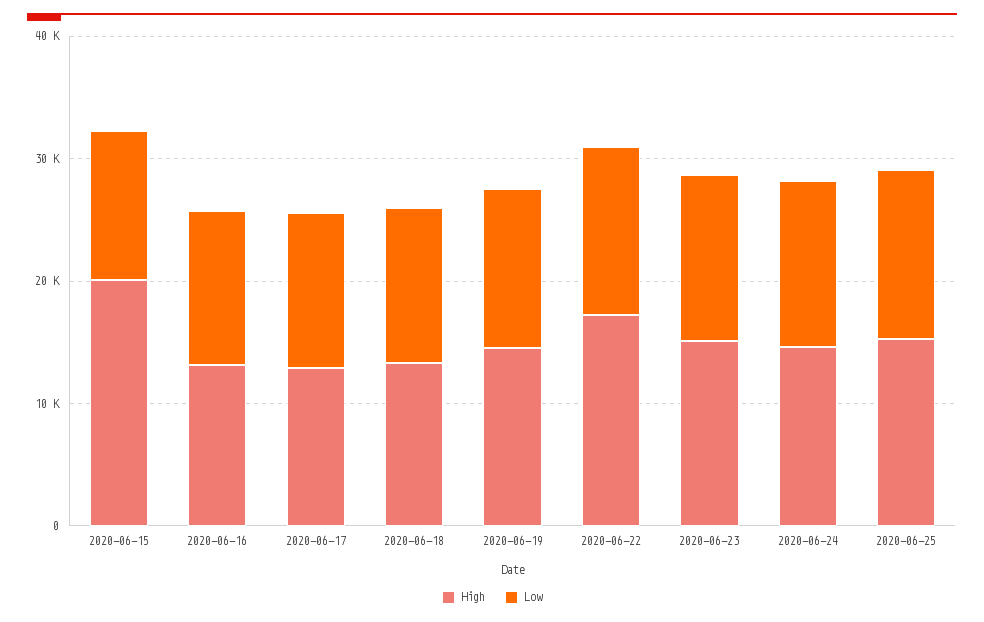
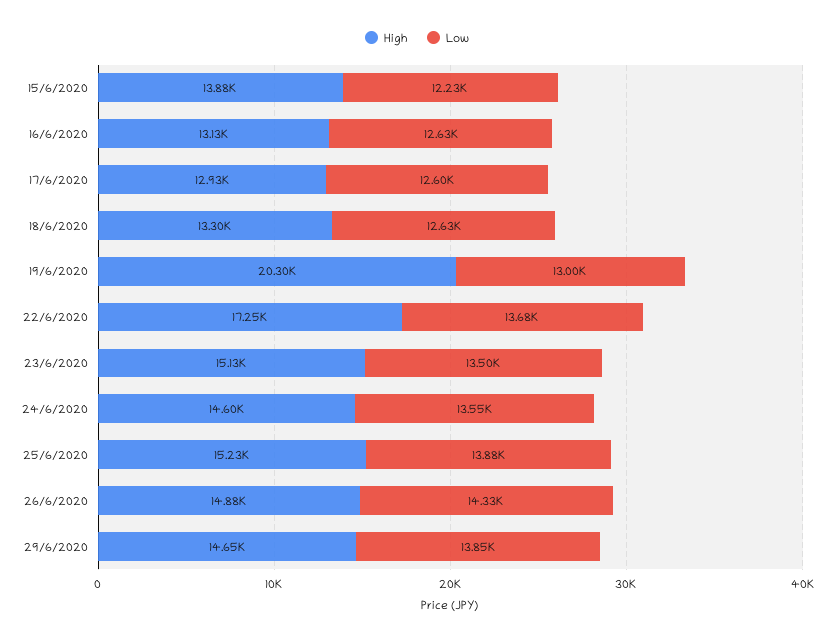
High, 2020-06-15: 20000 -> 13880
High, 2020-06-19: 14000 -> 20300
High, 26/6/2020: none -> 14880
Low, 26/6/2020: none -> 14330
High, 29/6/2020: none -> 14650
Low, 29/6/2020: none -> 13850

